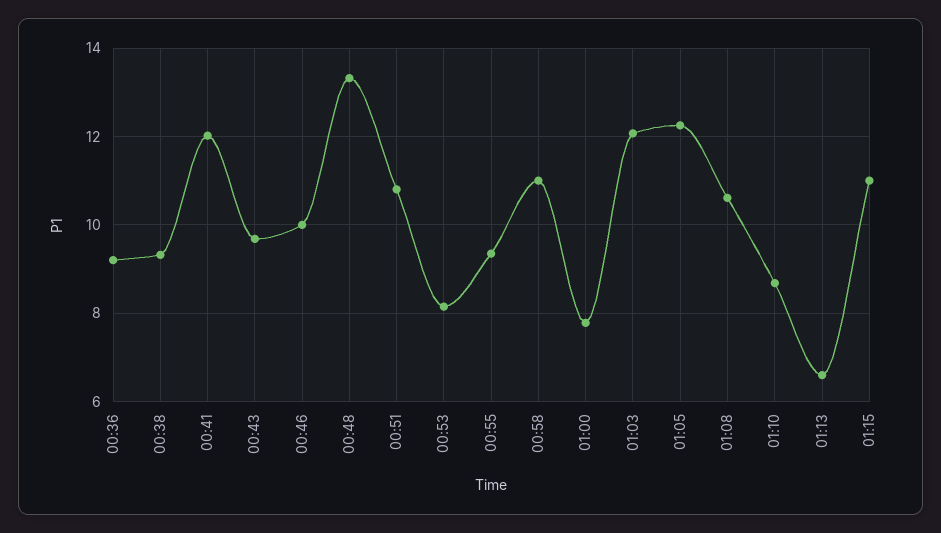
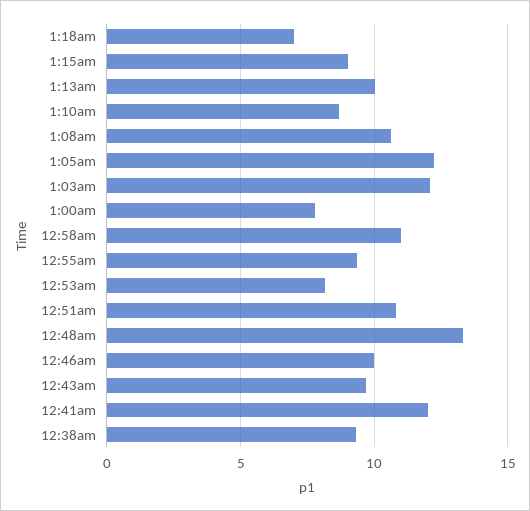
00:36: 9.2 -> none
01:13: 6.6 -> 10
01:15: 11 -> 9
1:18am: none -> 7

